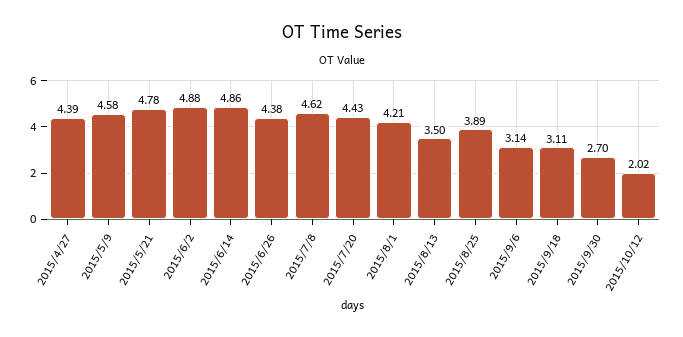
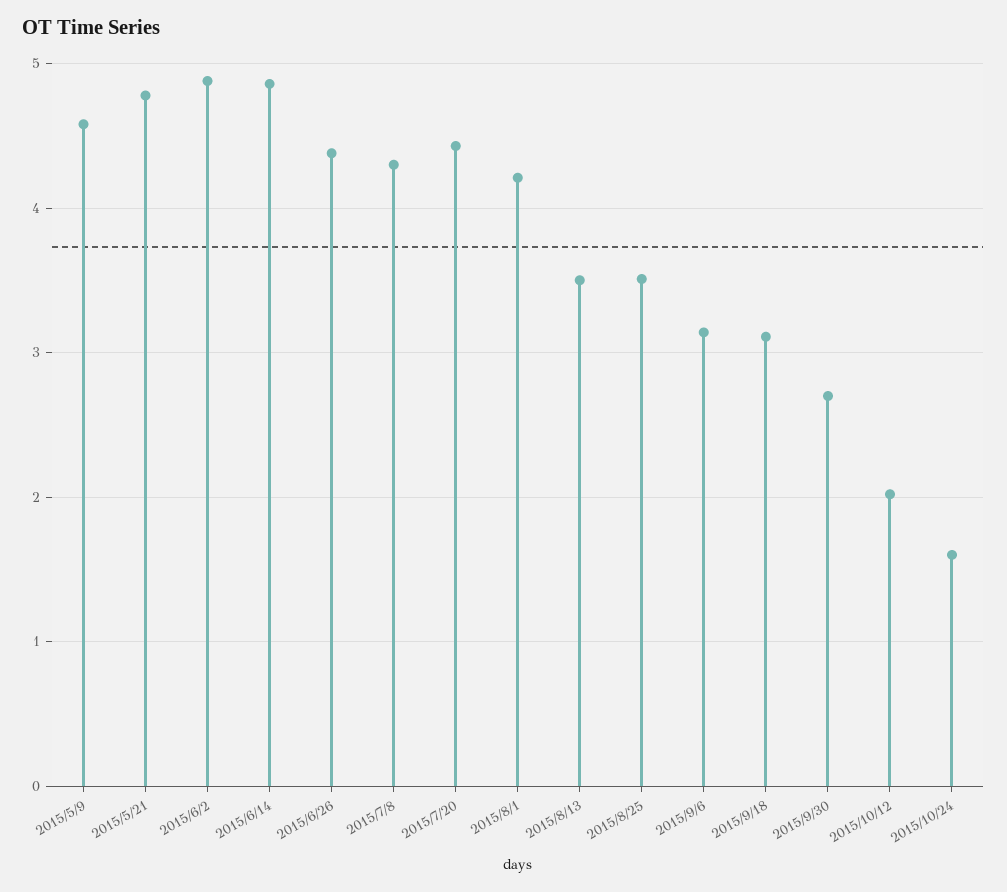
2015/4/27: 4.39 -> none
2015/7/8: 4.62 -> 4.3
2015/8/25: 3.89 -> 3.5
2015/10/24: none -> 1.6

